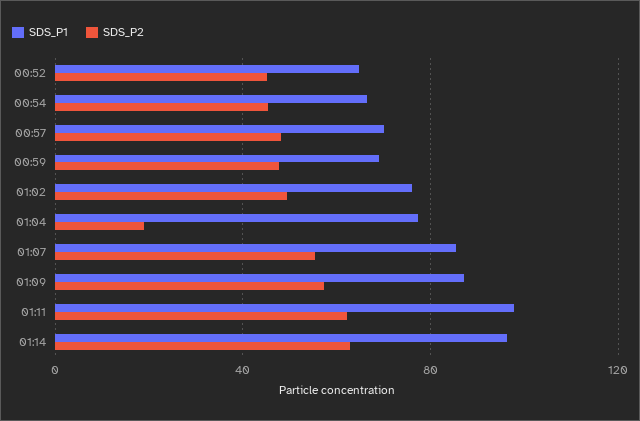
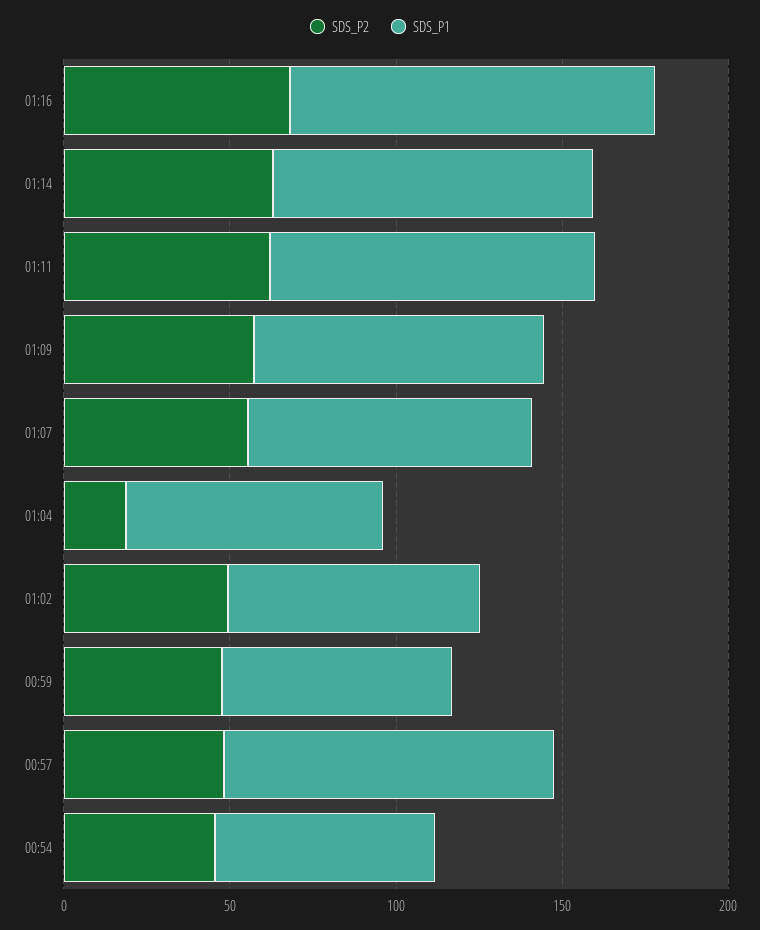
SDS_P1, 00:52: 65 -> none
SDS_P2, 00:52: 45 -> none
SDS_P1, 00:57: 70 -> 100
SDS_P2, 01:16: none -> 70
SDS_P1, 01:16: none -> 110

